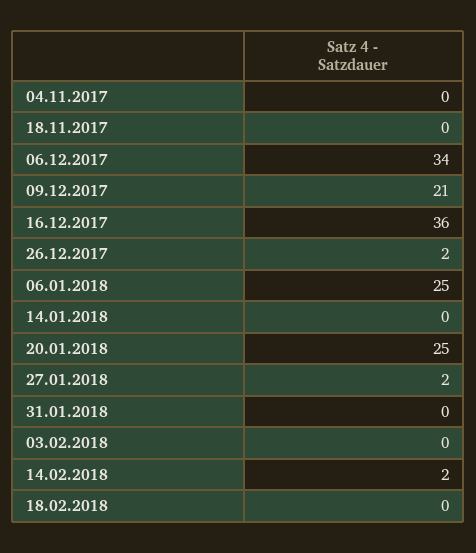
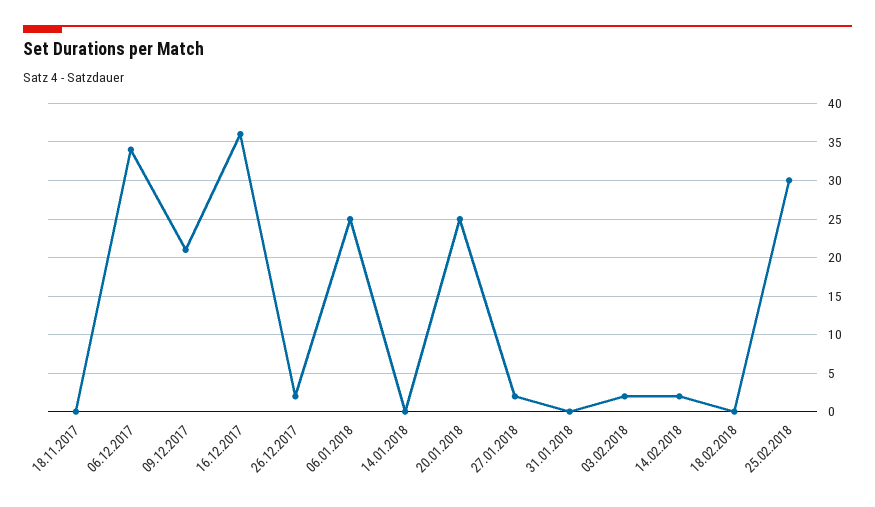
04.11.2017: 0 -> none
03.02.2018: 0 -> 2
25.02.2018: none -> 30

